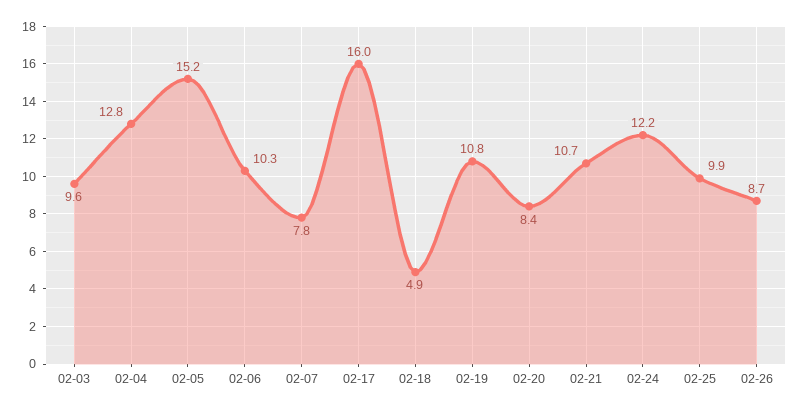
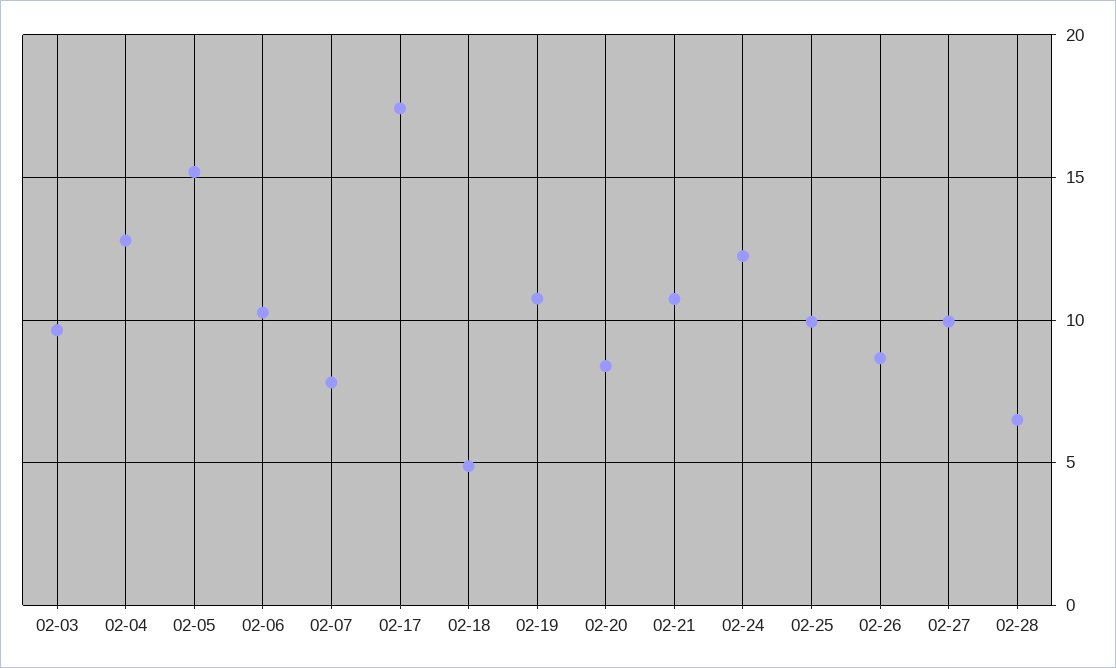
02-17: 16 -> 17.5
02-27: none -> 10
02-28: none -> 6.5

